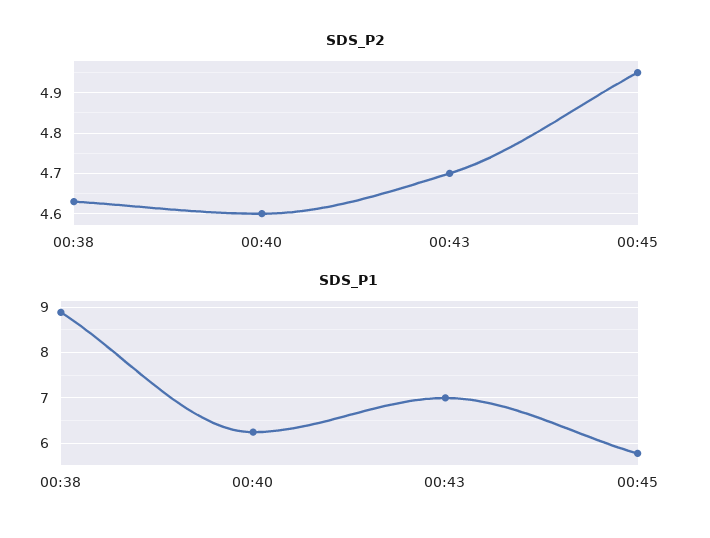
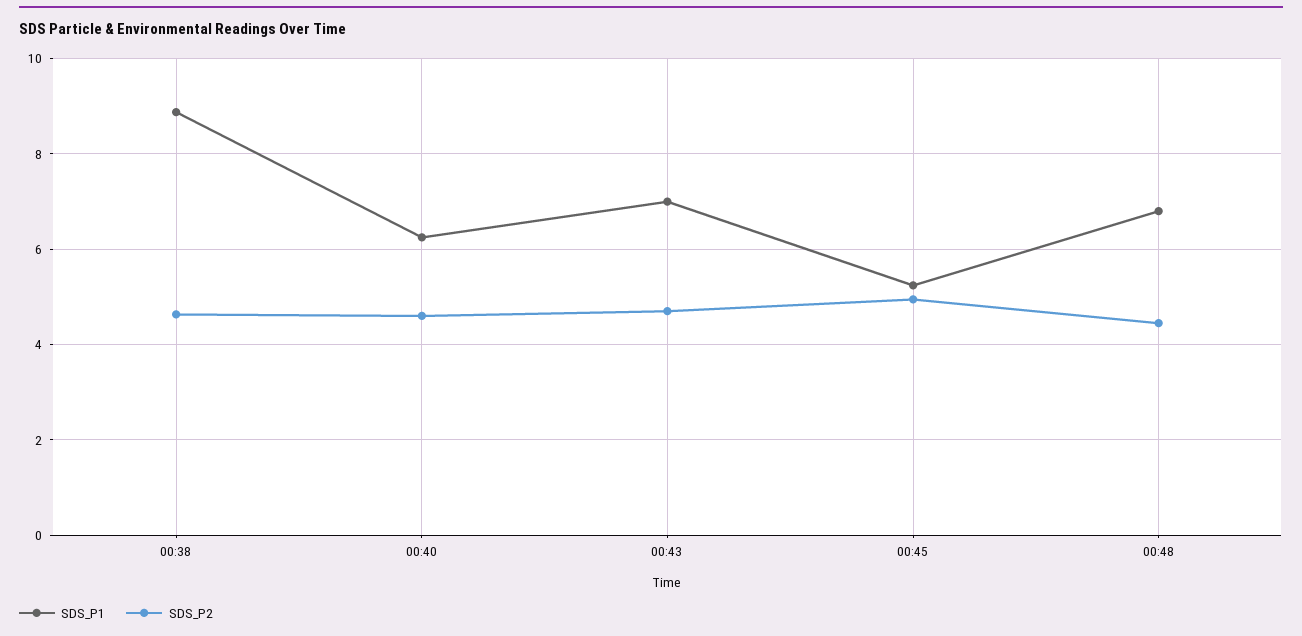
SDS_P1, 00:45: 5.8 -> 5.2
SDS_P1, 00:48: none -> 6.8
SDS_P2, 00:48: none -> 4.4

